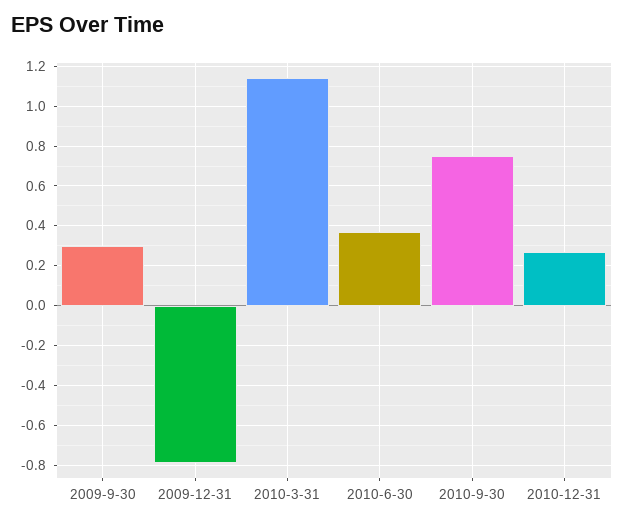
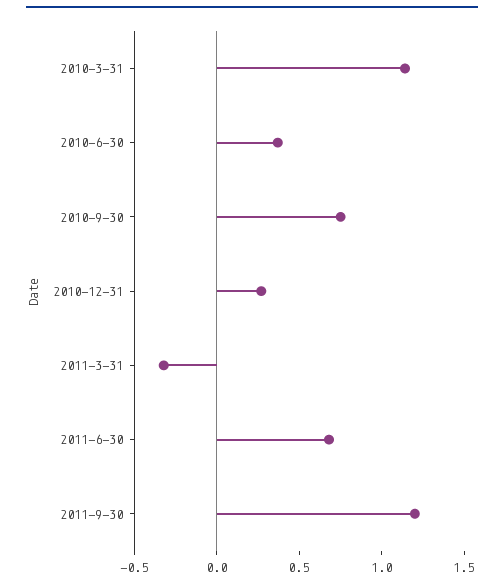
2009-9-30: 0.3 -> none
2009-12-31: -0.8 -> none
2011-3-31: none -> -0.3
2011-6-30: none -> 0.7
2011-9-30: none -> 1.2

